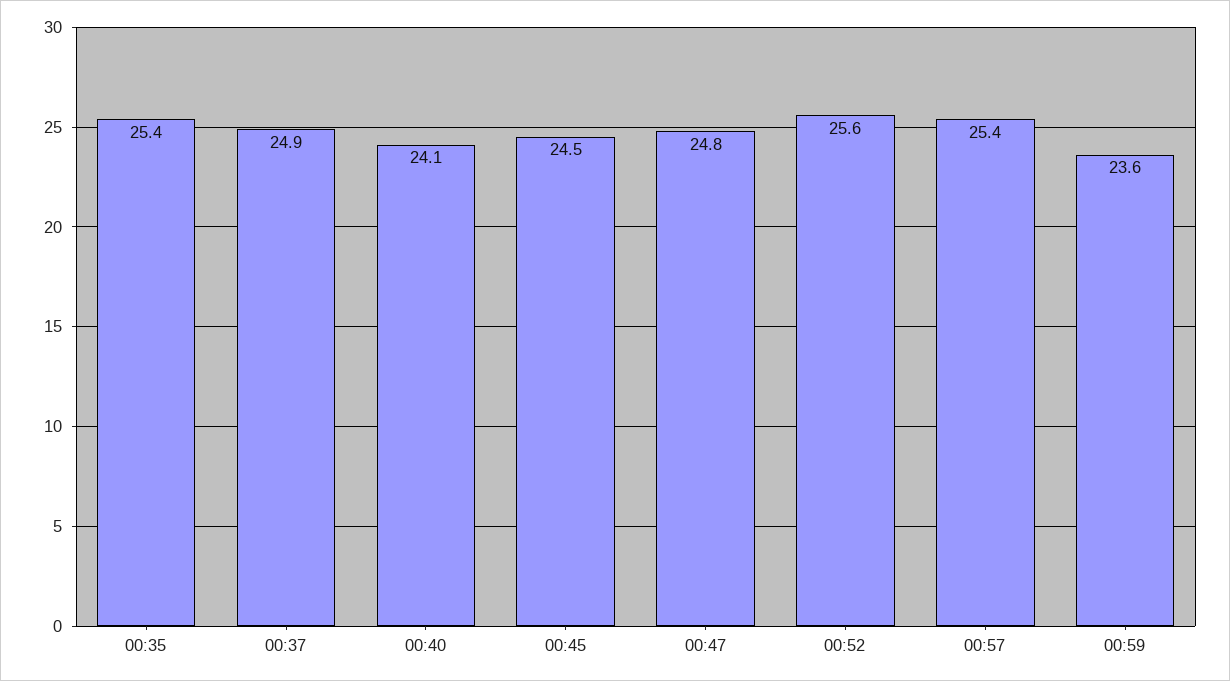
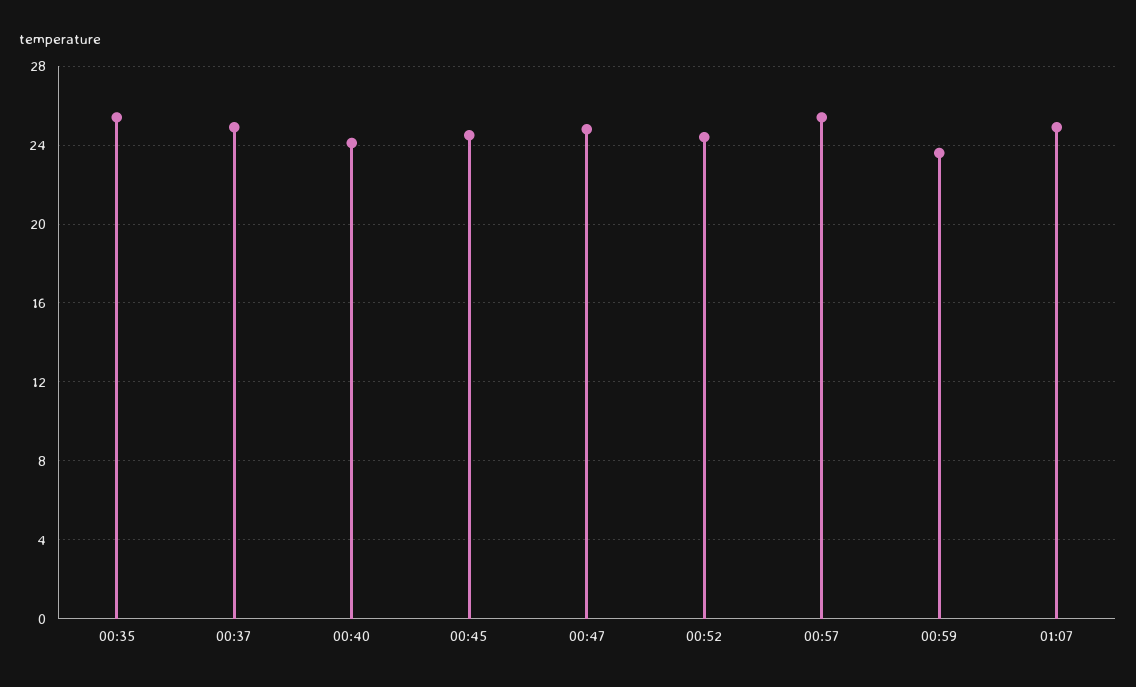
00:52: 25.6 -> 24.5
01:07: none -> 25

